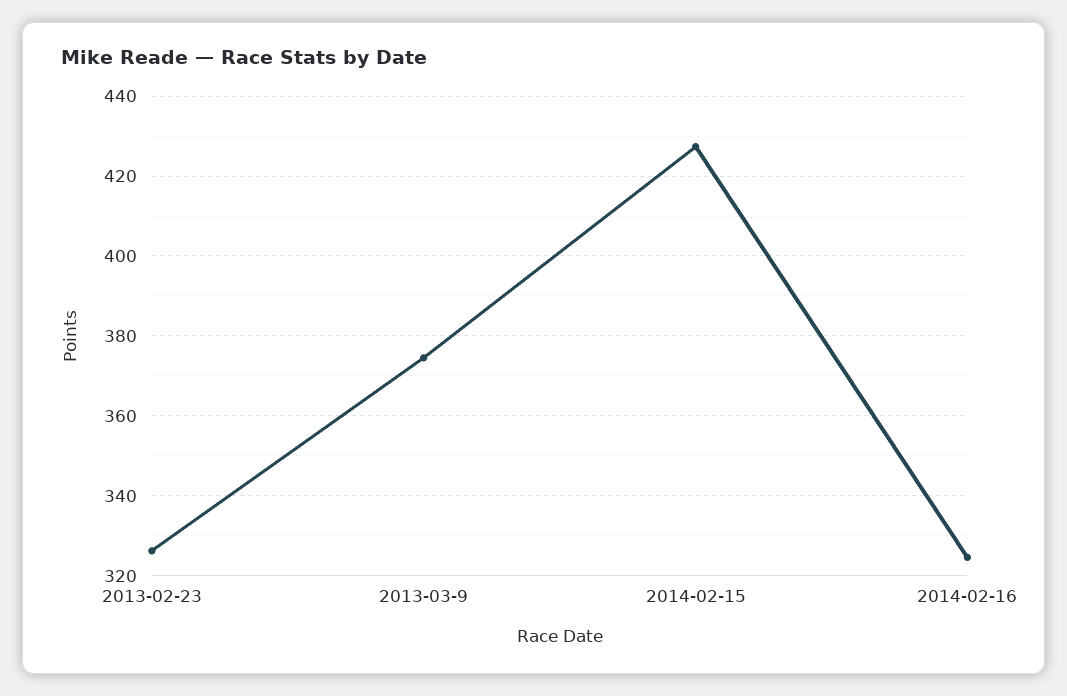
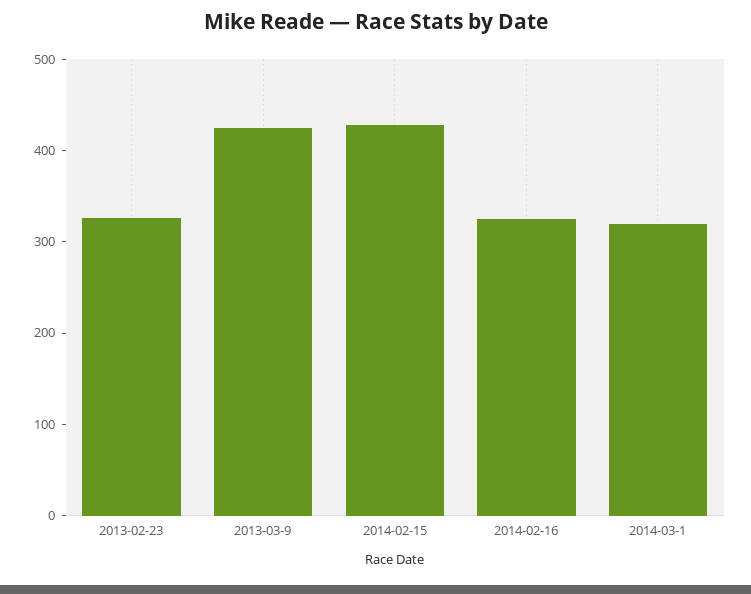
2013-03-9: 374 -> 420
2014-03-1: none -> 320

